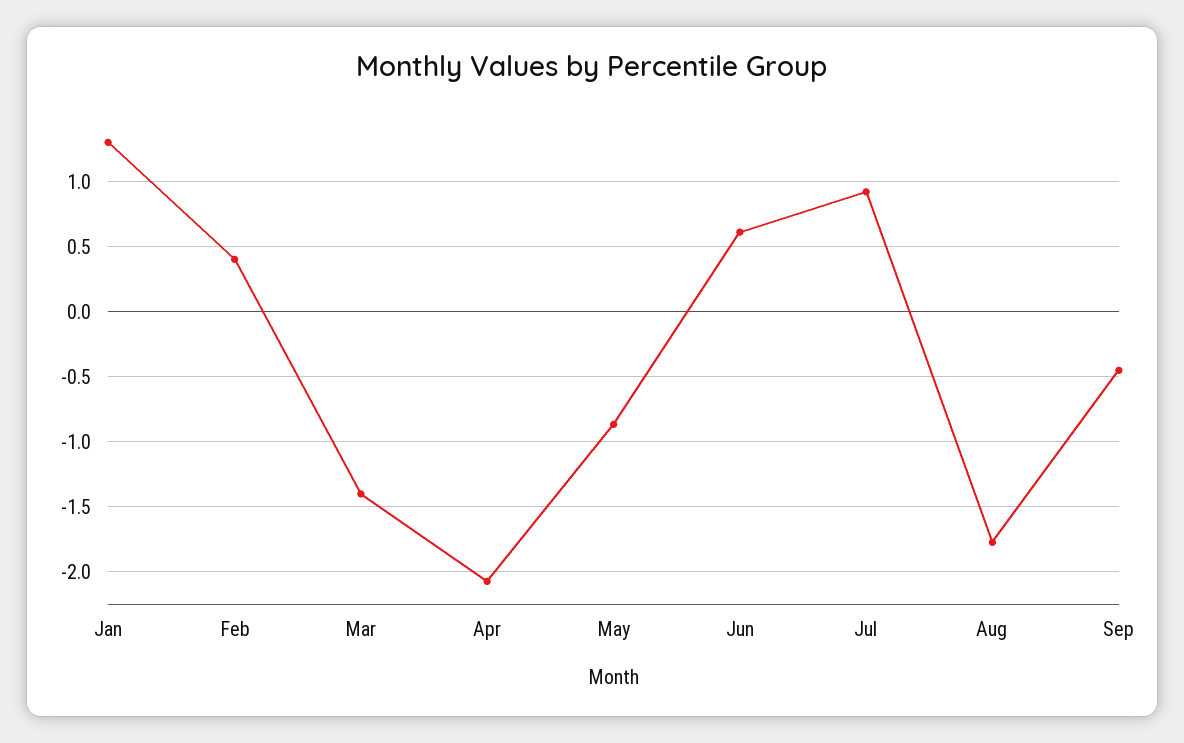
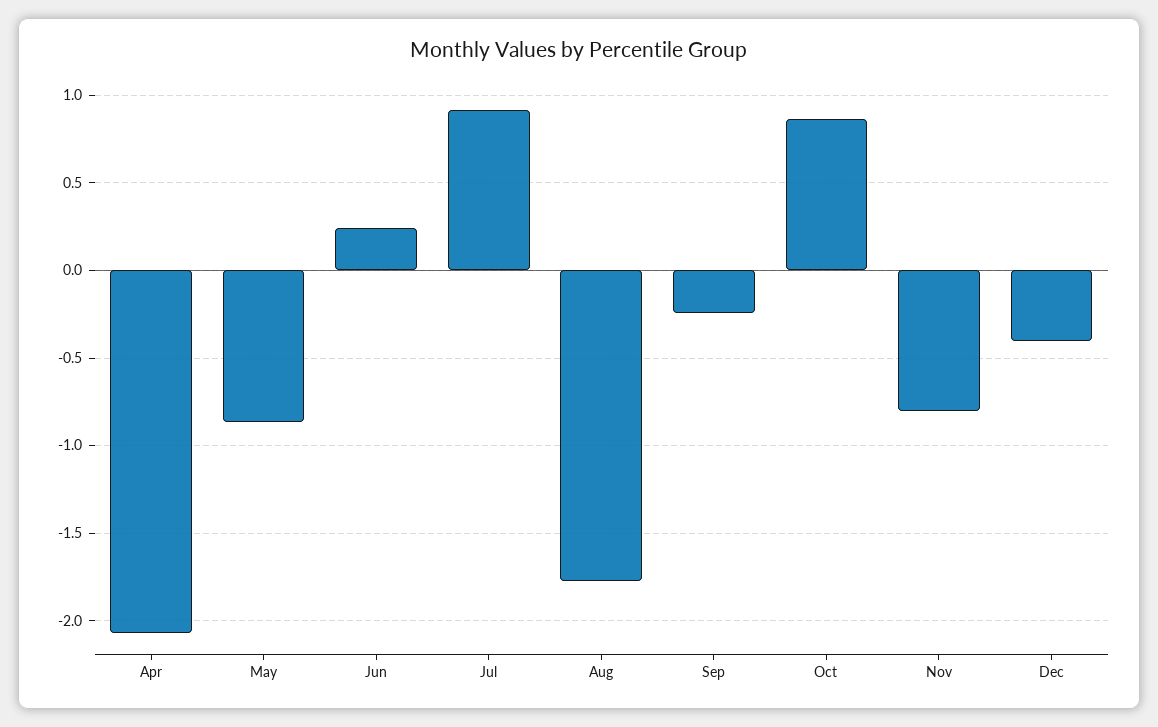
Jan: 1.3 -> none
Feb: 0.4 -> none
Mar: -1.4 -> none
Jun: 0.6 -> 0.25
Sep: -0.45 -> -0.25
Oct: none -> 0.85
Nov: none -> -0.8
Dec: none -> -0.4

